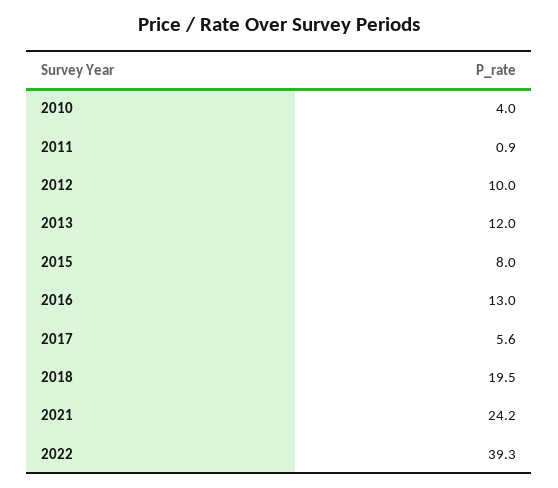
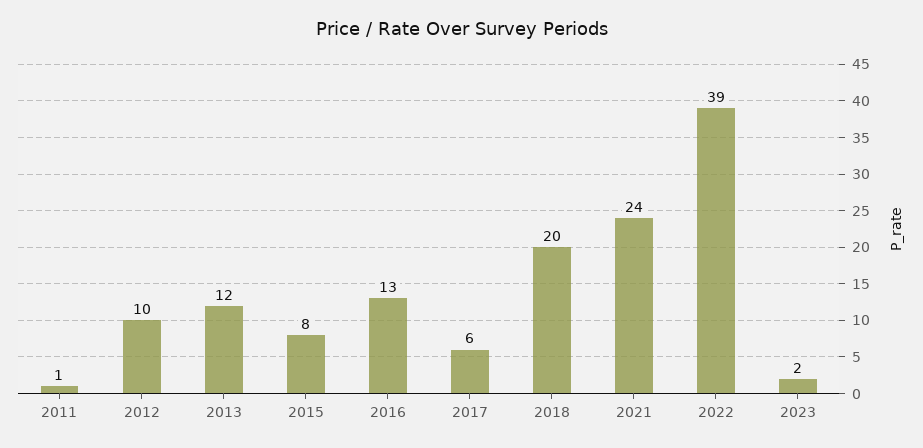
2010: 4 -> none
2023: none -> 2

